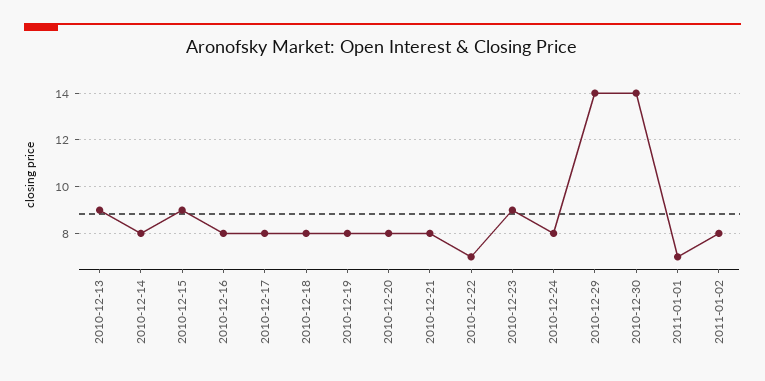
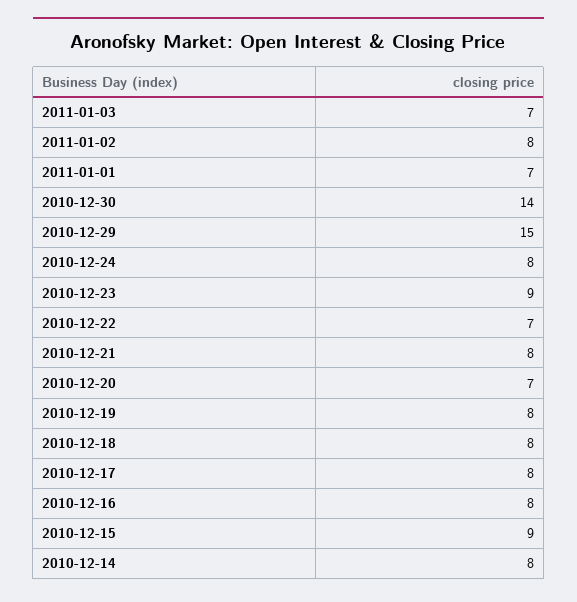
2010-12-13: 9 -> none
2010-12-20: 8 -> 7
2010-12-29: 14 -> 15
2011-01-03: none -> 7

